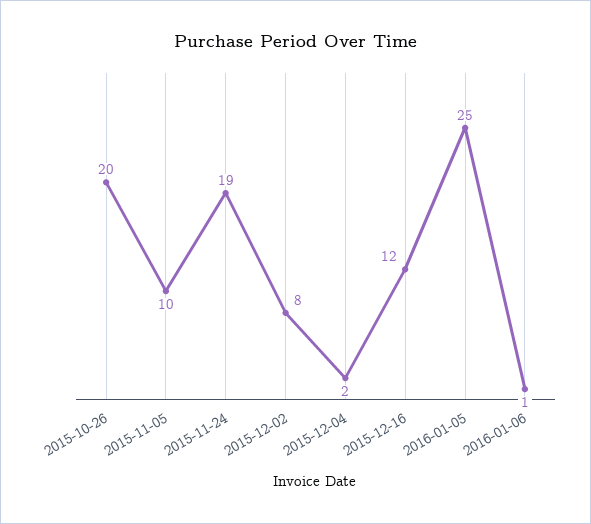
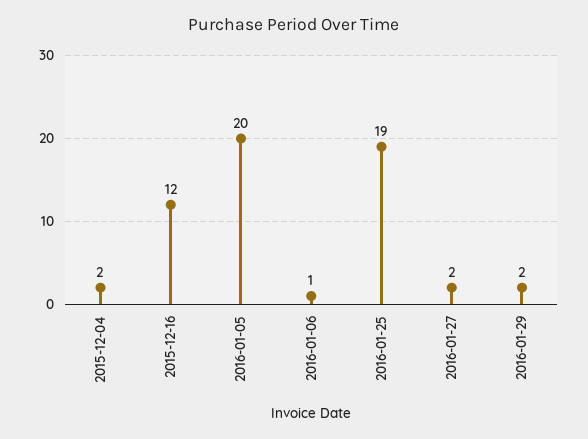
2015-10-26: 20 -> none
2015-11-05: 10 -> none
2015-11-24: 19 -> none
2015-12-02: 8 -> none
2016-01-05: 25 -> 20
2016-01-25: none -> 19
2016-01-27: none -> 2
2016-01-29: none -> 2

